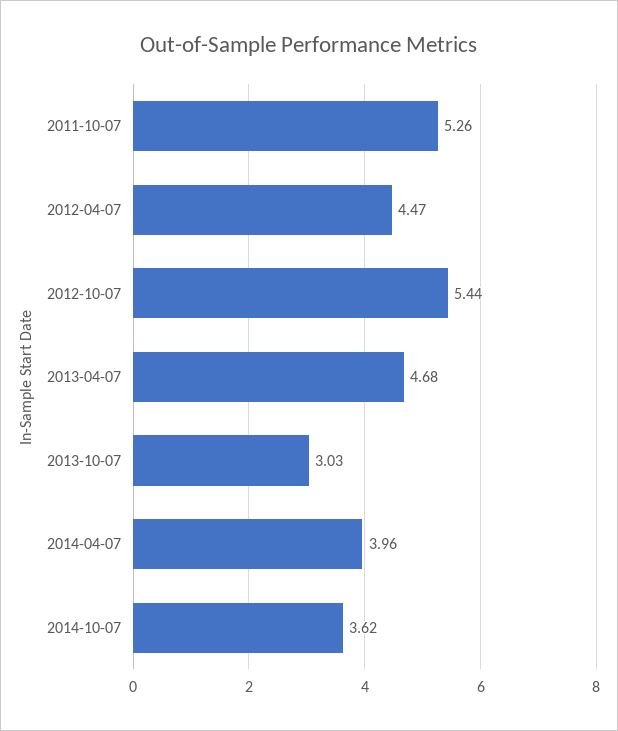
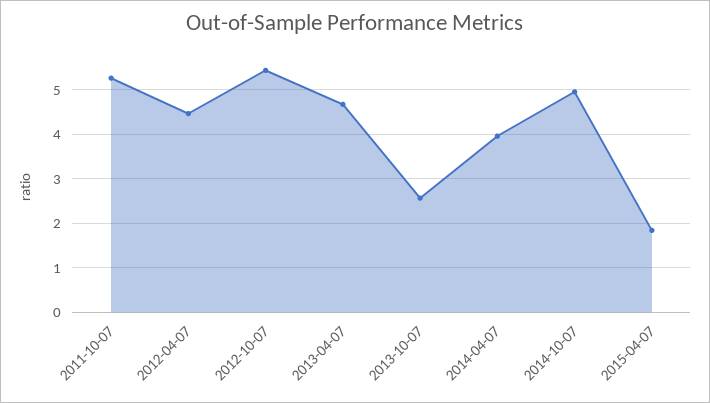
2013-10-07: 3.03 -> 2.6
2014-10-07: 3.62 -> 5
2015-04-07: none -> 1.8

